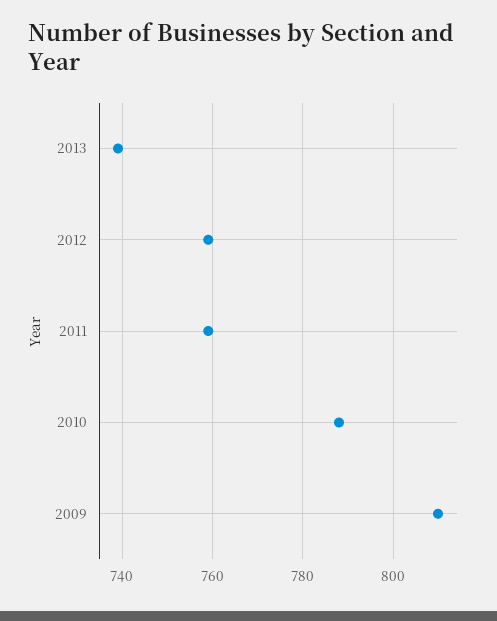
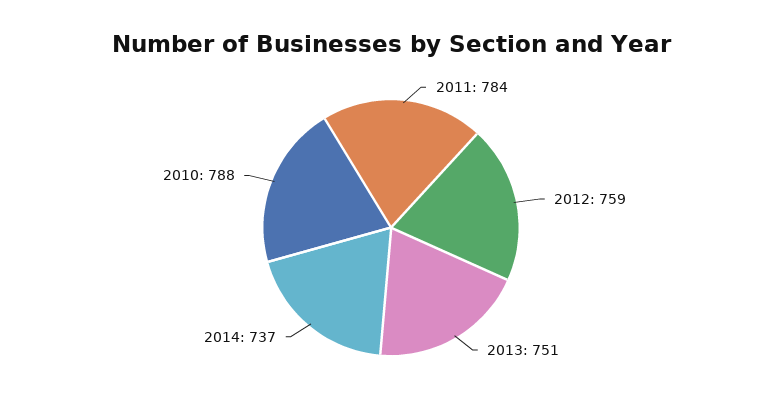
2013: 740 -> 751
2011: 760 -> 784
2009: 810 -> none
2014: none -> 737

